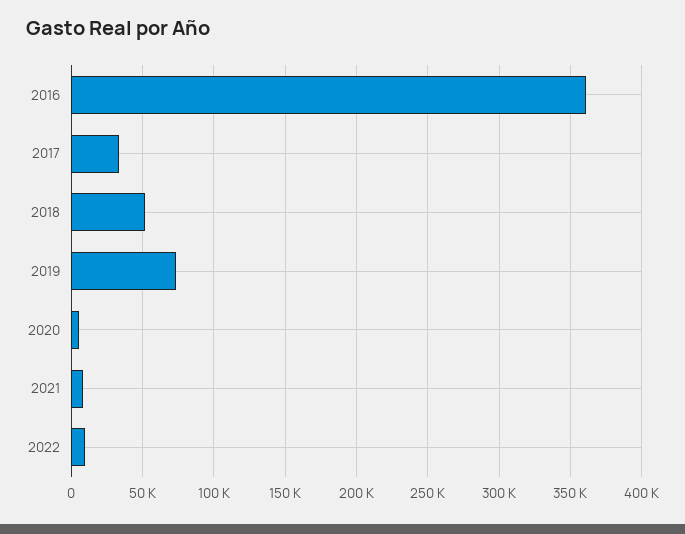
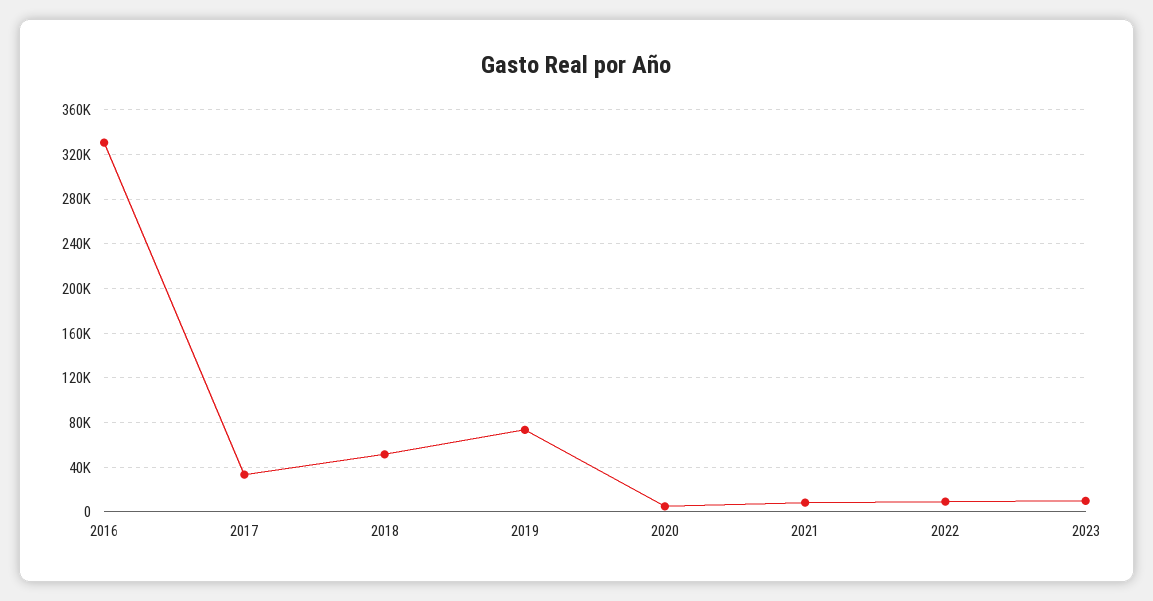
2016: 360000 -> 330000
2023: none -> 10000

